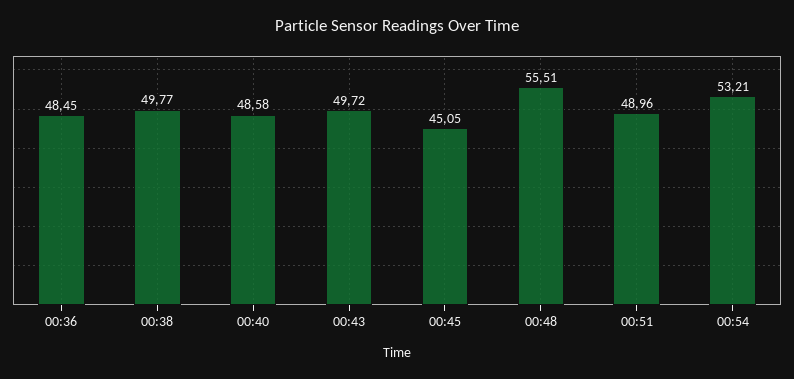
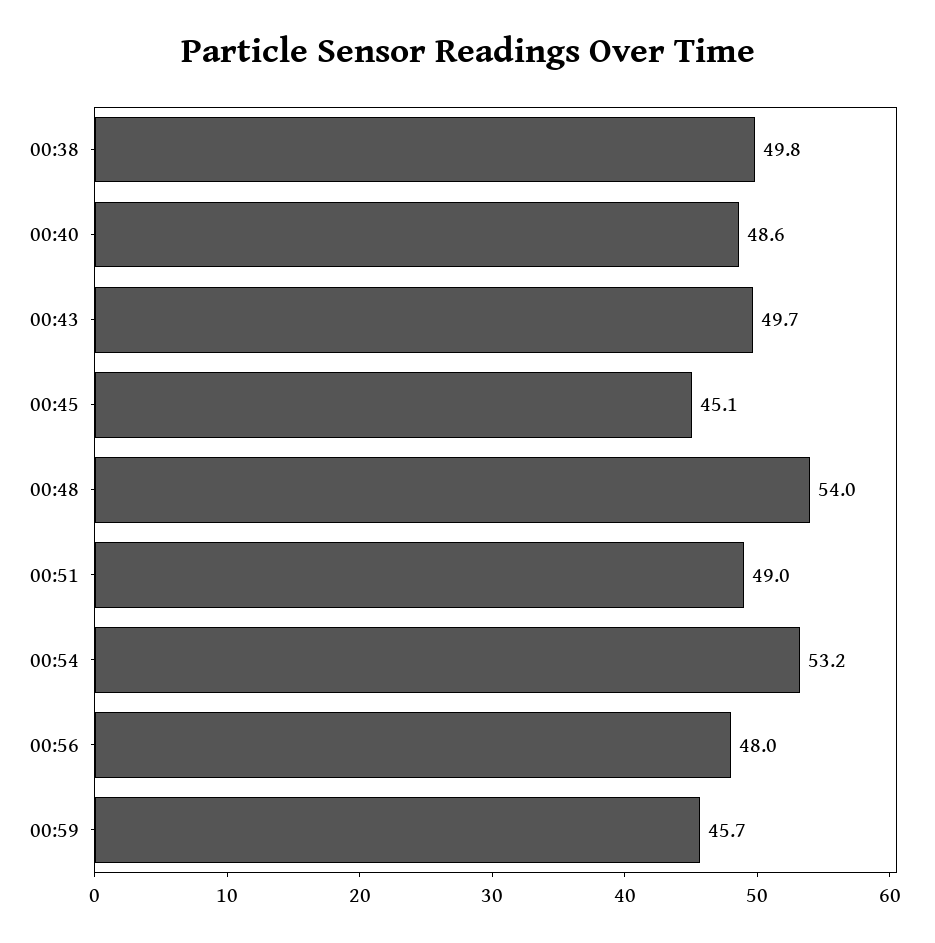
00:36: 48.45 -> none
00:48: 55.51 -> 54
00:56: none -> 48
00:59: none -> 45.7

